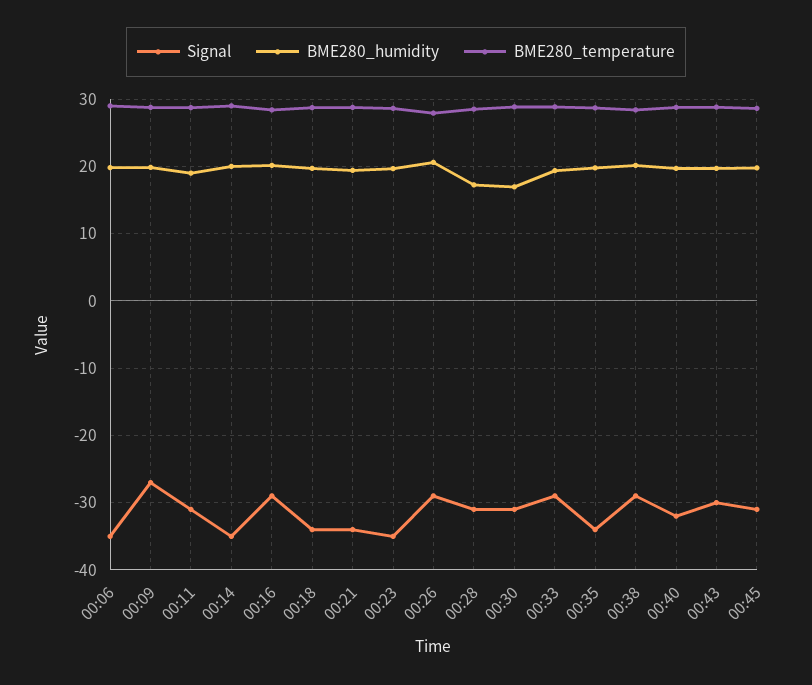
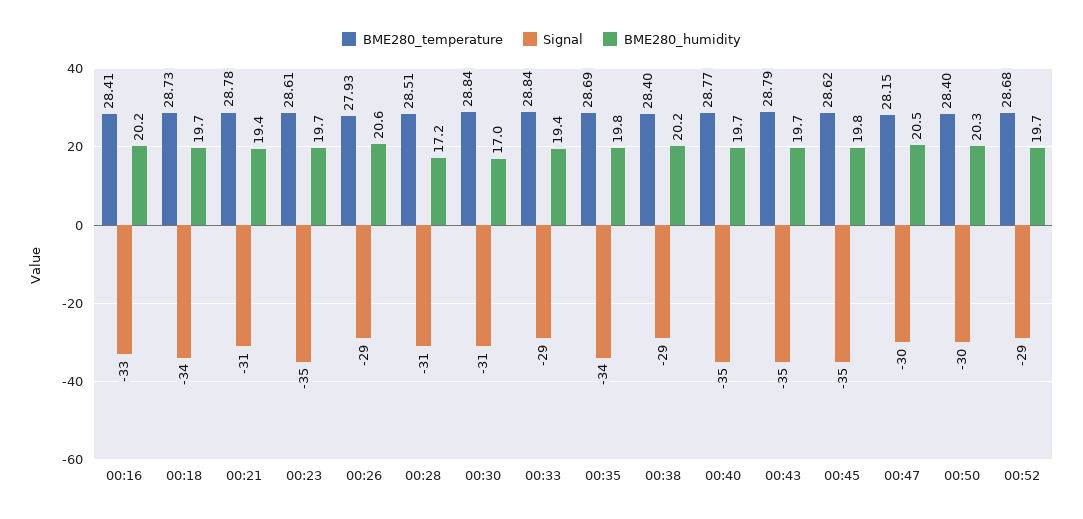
Signal, 00:06: -35 -> none
BME280_humidity, 00:06: 20 -> none
BME280_temperature, 00:06: 29 -> none
Signal, 00:09: -27 -> none
BME280_humidity, 00:09: 20 -> none
BME280_temperature, 00:09: 29 -> none
Signal, 00:11: -31 -> none
BME280_humidity, 00:11: 19 -> none
BME280_temperature, 00:11: 29 -> none
Signal, 00:14: -35 -> none
BME280_humidity, 00:14: 20 -> none
BME280_temperature, 00:14: 29 -> none
Signal, 00:16: -29 -> -33
Signal, 00:21: -34 -> -31
Signal, 00:40: -32 -> -35
Signal, 00:43: -30 -> -35
Signal, 00:45: -31 -> -35
BME280_temperature, 00:47: none -> 28.15
Signal, 00:47: none -> -30
BME280_humidity, 00:47: none -> 20.5
BME280_temperature, 00:50: none -> 28.4
Signal, 00:50: none -> -30
BME280_humidity, 00:50: none -> 20.3
BME280_temperature, 00:52: none -> 28.68
Signal, 00:52: none -> -29
BME280_humidity, 00:52: none -> 19.7

